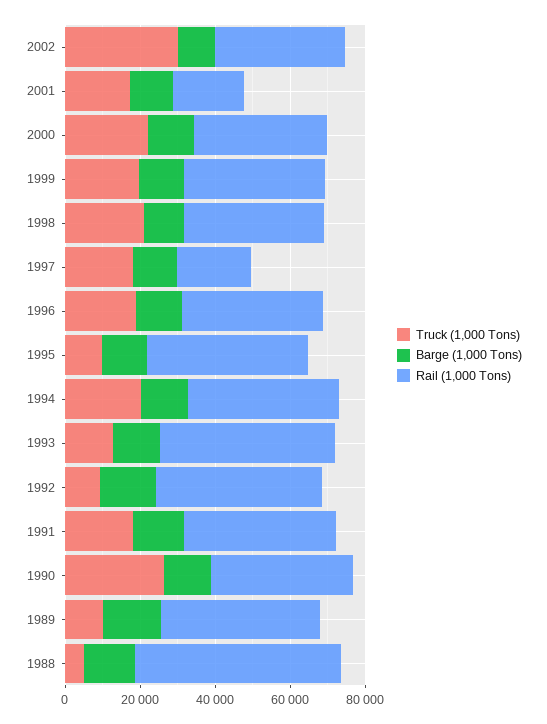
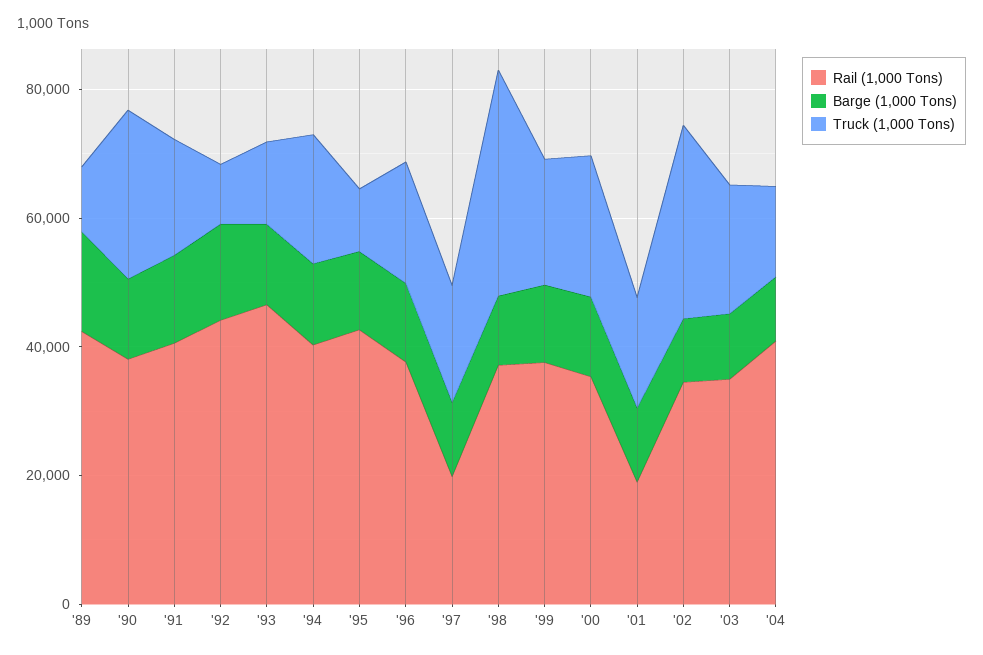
Truck (1,000 Tons), 1998: 20000 -> 35000
Truck (1,000 Tons), 1988: 5000 -> none
Barge (1,000 Tons), 1988: 15000 -> none
Rail (1,000 Tons), 1988: 55000 -> none
Rail (1,000 Tons), '03: none -> 35000
Barge (1,000 Tons), '03: none -> 10000
Truck (1,000 Tons), '03: none -> 20000
Rail (1,000 Tons), '04: none -> 40000
Barge (1,000 Tons), '04: none -> 10000
Truck (1,000 Tons), '04: none -> 15000

